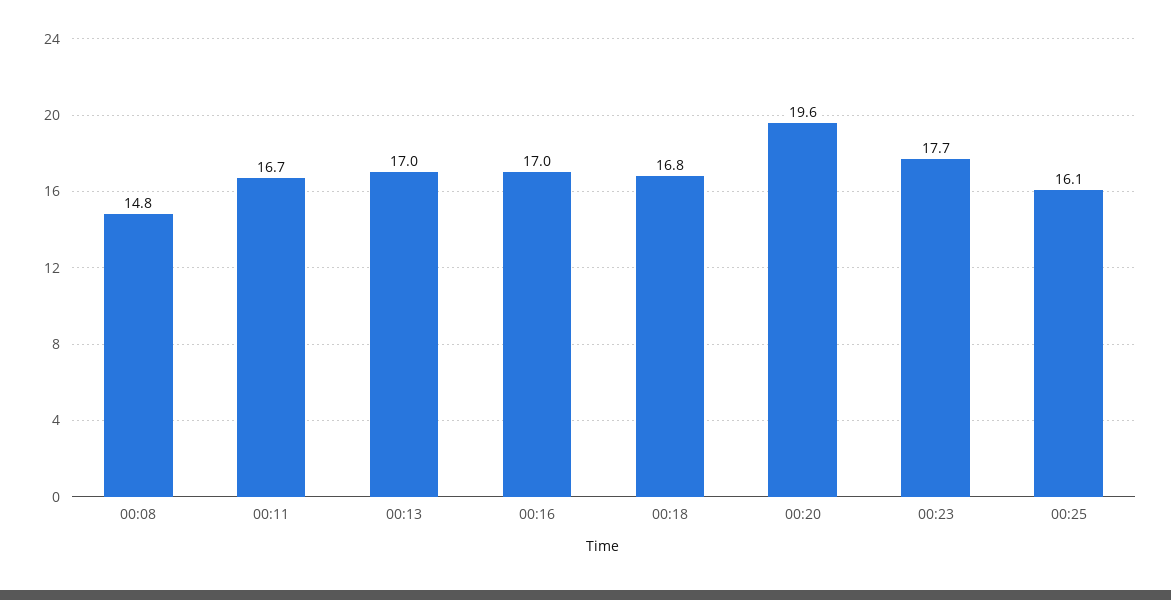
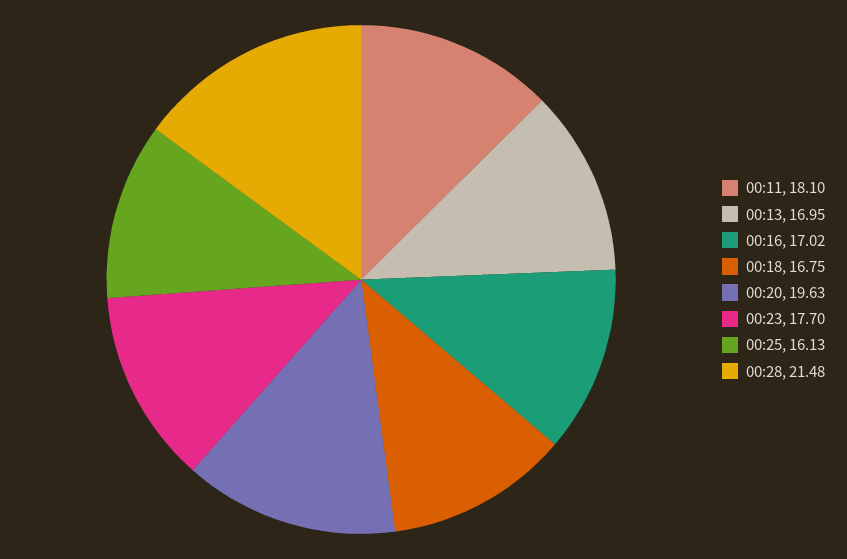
00:08: 14.8 -> none
00:11: 16.7 -> 18.1
00:28: none -> 21.48

